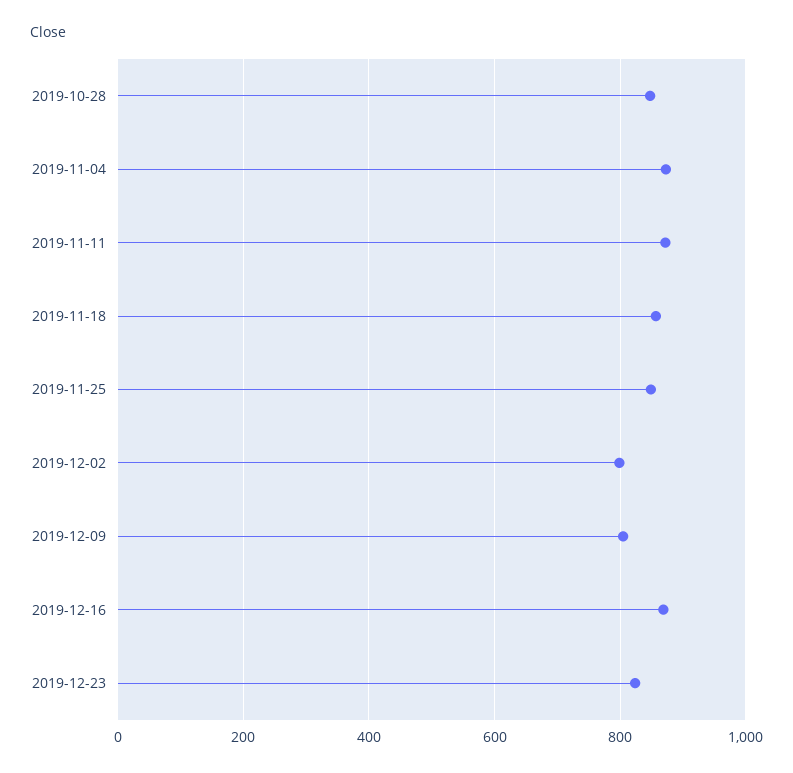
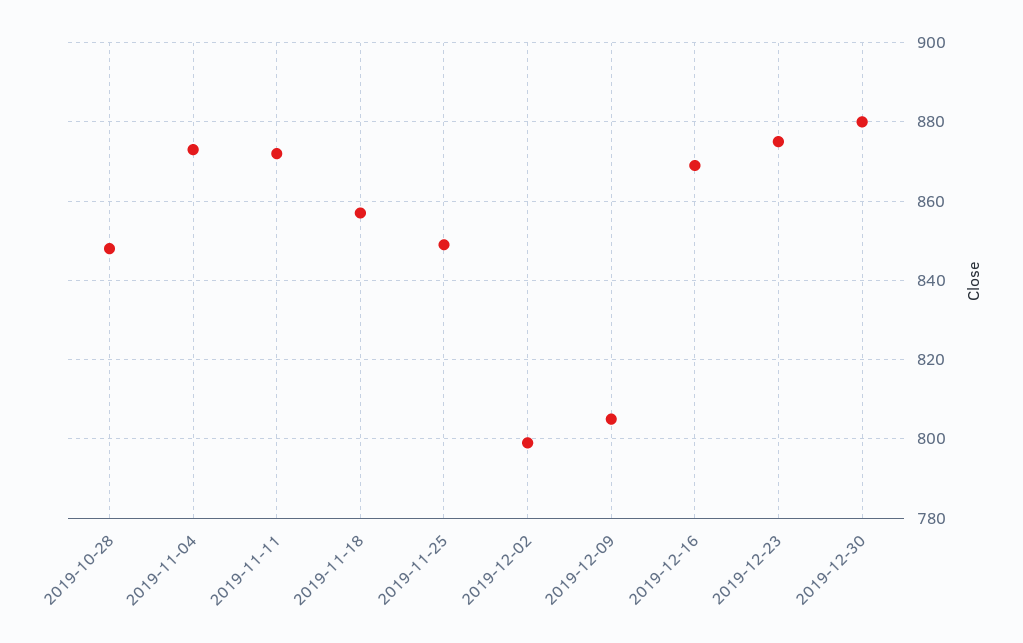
2019-12-23: 820 -> 875
2019-12-30: none -> 880

